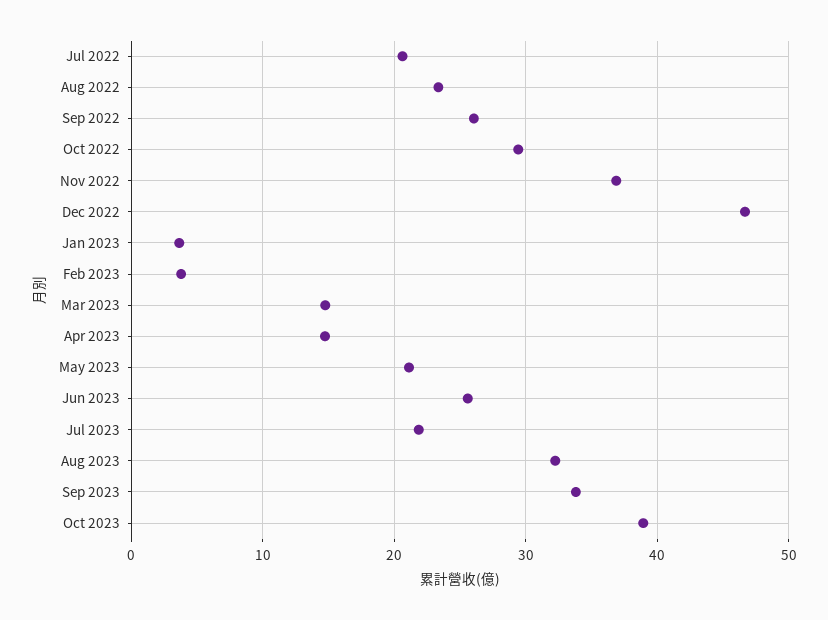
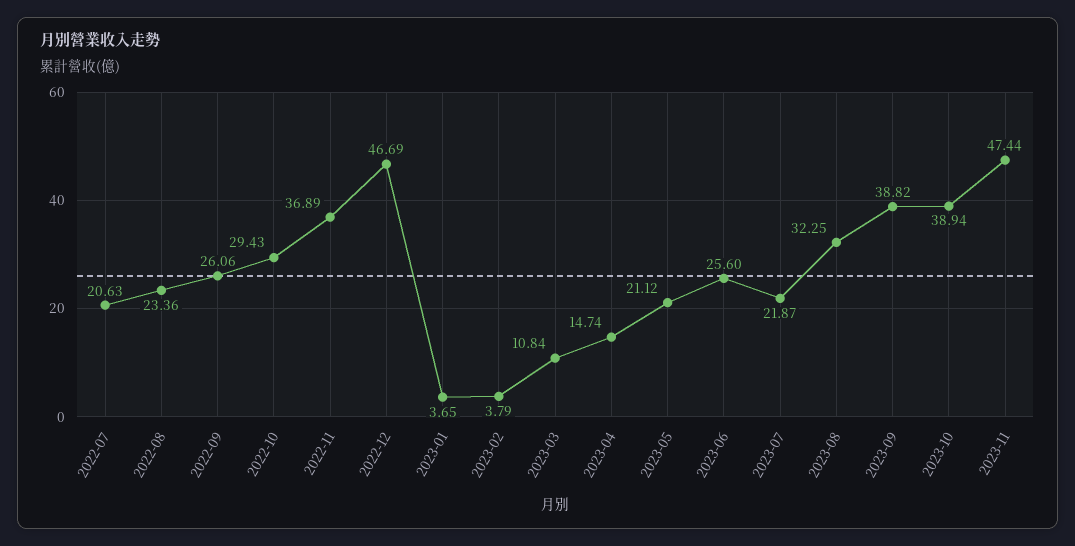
Mar 2023: 15 -> 10.84
Sep 2023: 34 -> 38.82
2023-11: none -> 47.44

